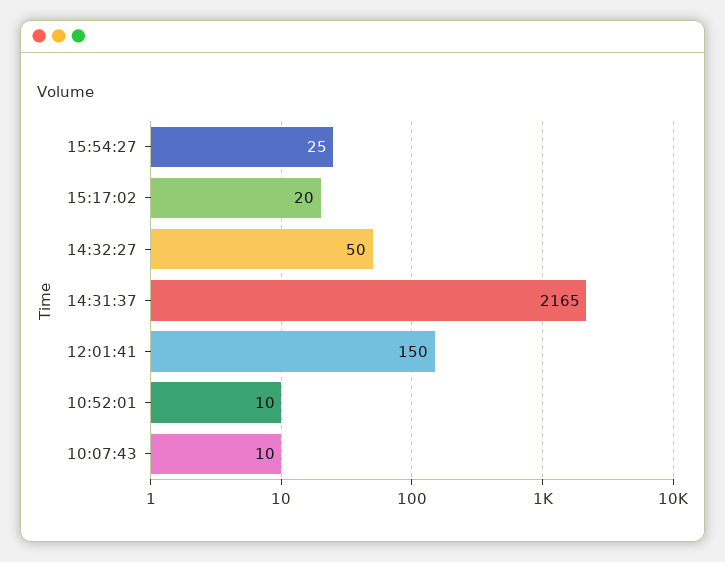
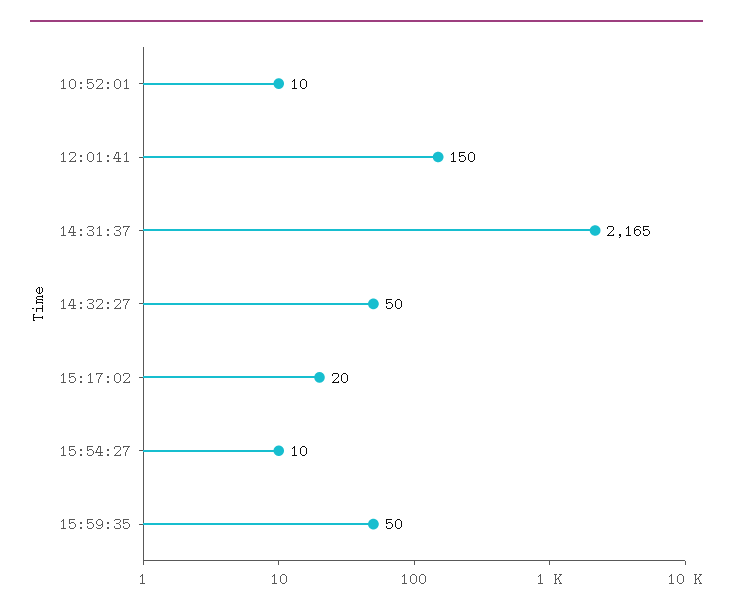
15:54:27: 25 -> 10
10:07:43: 10 -> none
15:59:35: none -> 50

